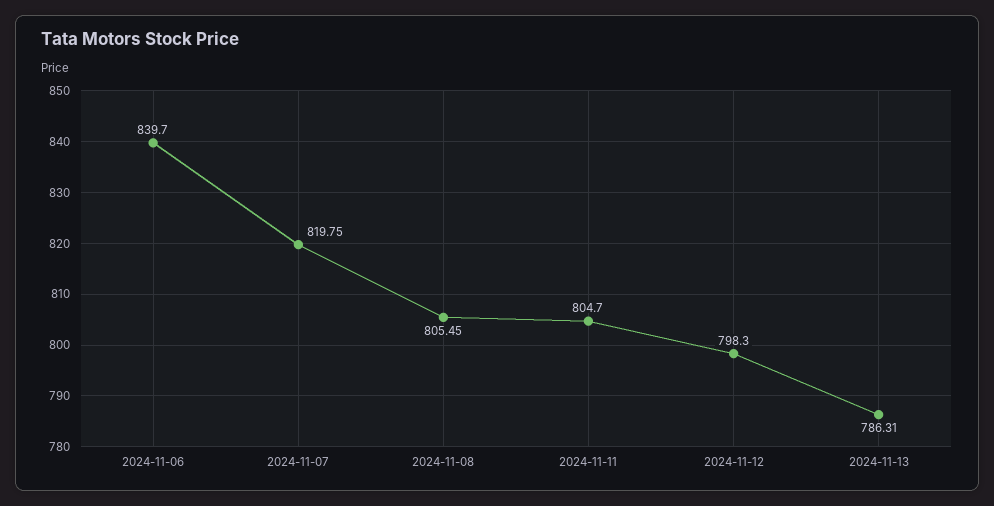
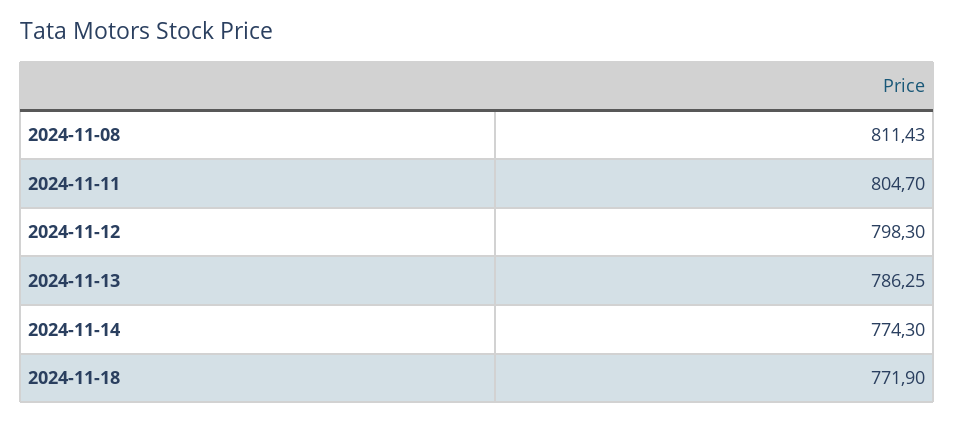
2024-11-06: 839.7 -> none
2024-11-07: 819.75 -> none
2024-11-08: 805.45 -> 811.43
2024-11-13: 786.31 -> 786.25
2024-11-14: none -> 774.3
2024-11-18: none -> 771.9

